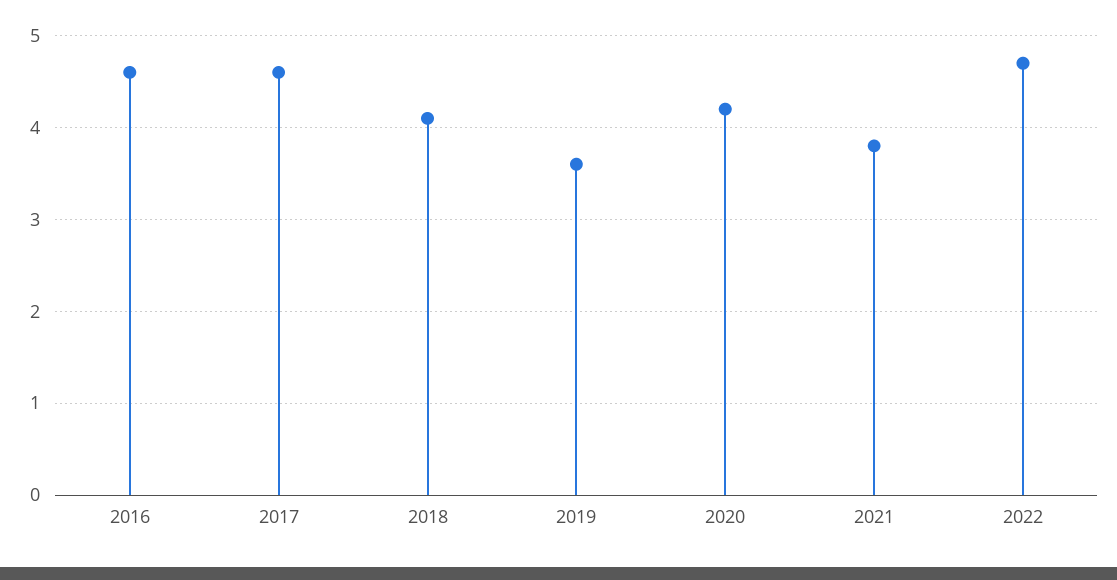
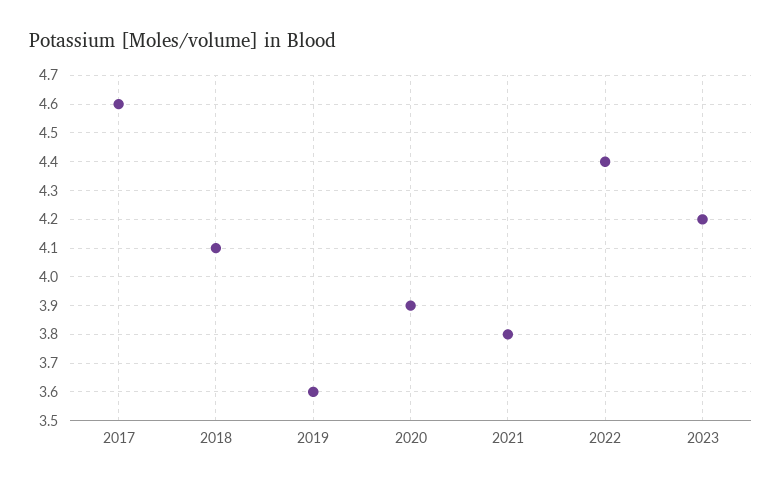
2016: 4.6 -> none
2020: 4.2 -> 3.9
2022: 4.7 -> 4.4
2023: none -> 4.2

